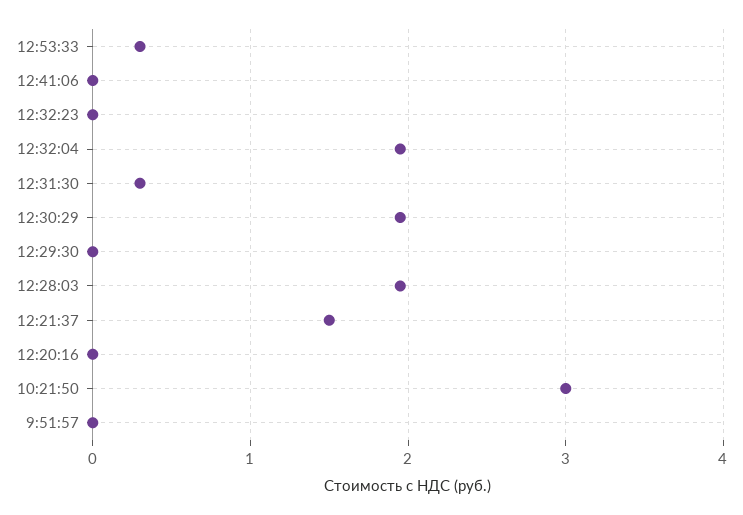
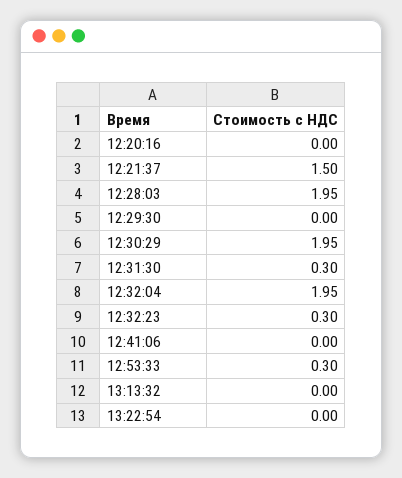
12:32:23: 0 -> 0.3
10:21:50: 3 -> none
9:51:57: 0 -> none
13:13:32: none -> 0
13:22:54: none -> 0

